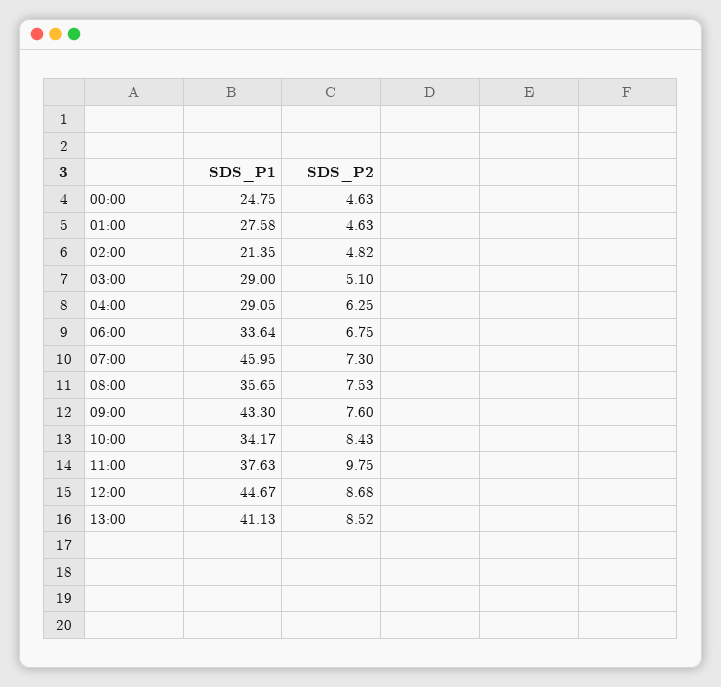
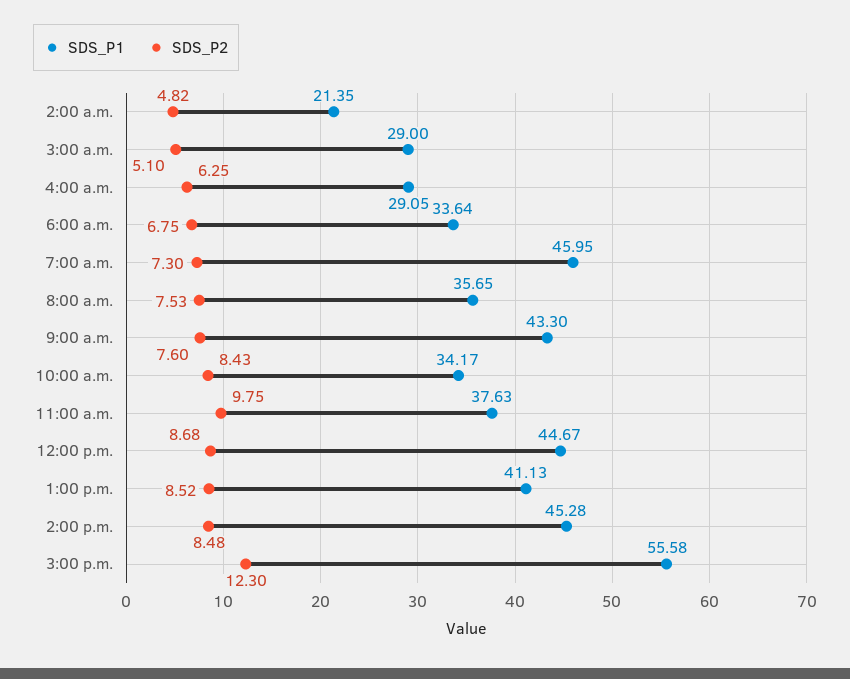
SDS_P1, 00:00: 24.75 -> none
SDS_P2, 00:00: 4.63 -> none
SDS_P1, 01:00: 27.58 -> none
SDS_P2, 01:00: 4.63 -> none
SDS_P1, 2:00 p.m.: none -> 45.28
SDS_P2, 2:00 p.m.: none -> 8.48
SDS_P1, 3:00 p.m.: none -> 55.58
SDS_P2, 3:00 p.m.: none -> 12.3

